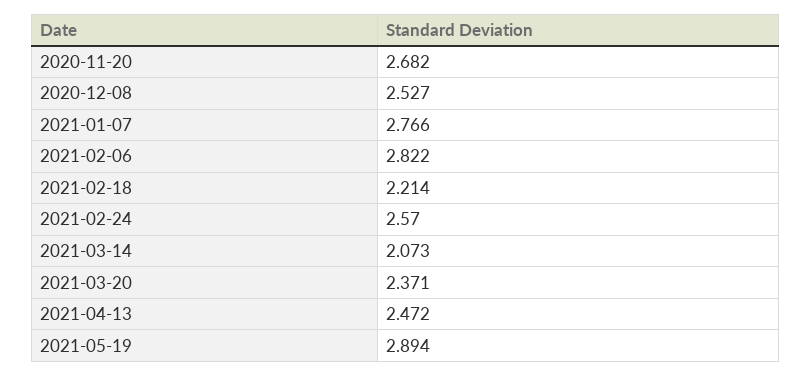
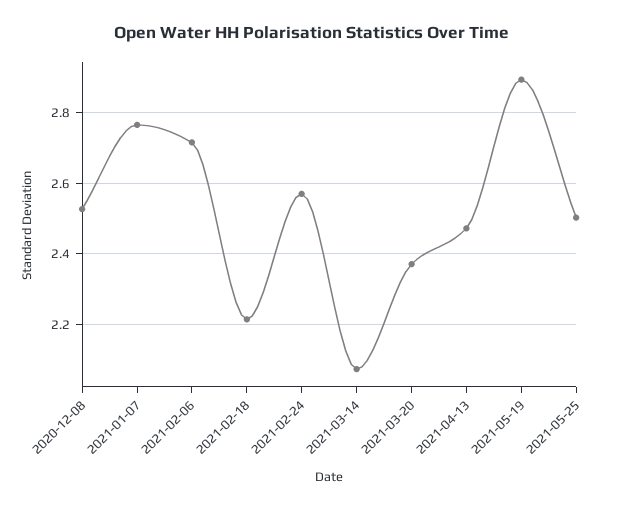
2020-11-20: 2.682 -> none
2021-02-06: 2.822 -> 2.72
2021-05-25: none -> 2.5

